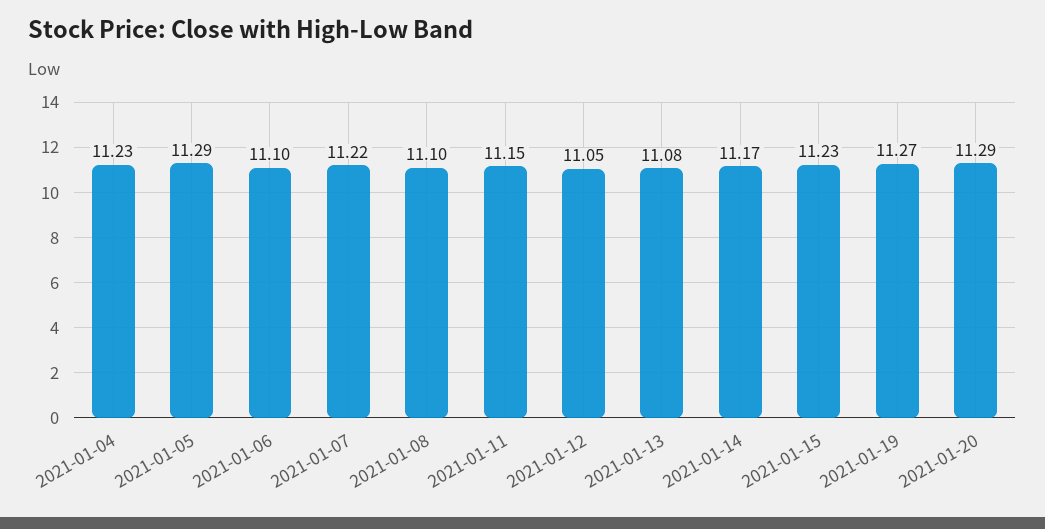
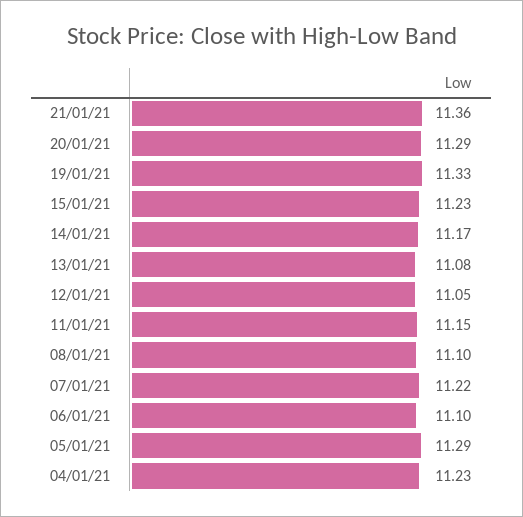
2021-01-19: 11.27 -> 11.33
21/01/21: none -> 11.36

